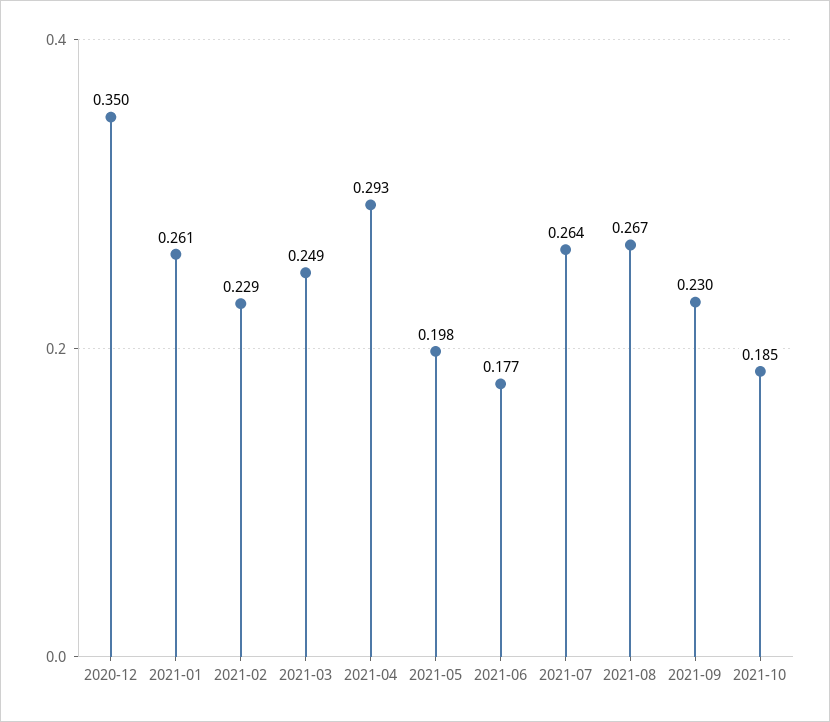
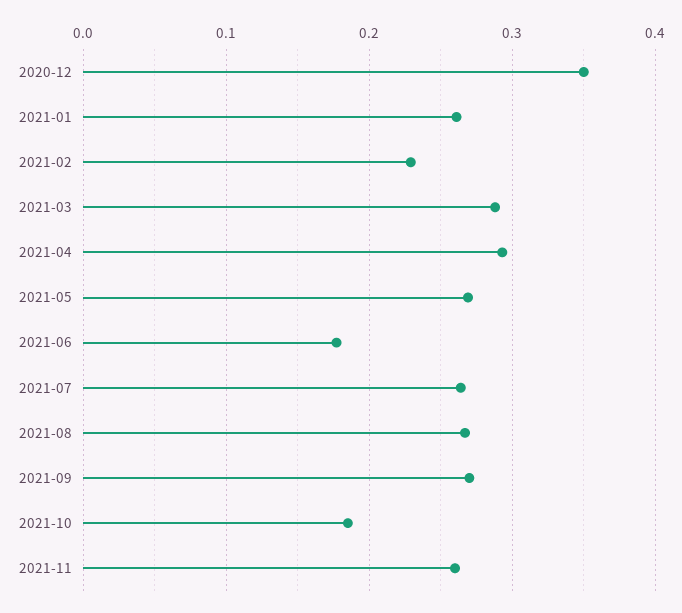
2021-03: 0.249 -> 0.29
2021-05: 0.198 -> 0.27
2021-09: 0.23 -> 0.27
2021-11: none -> 0.26

